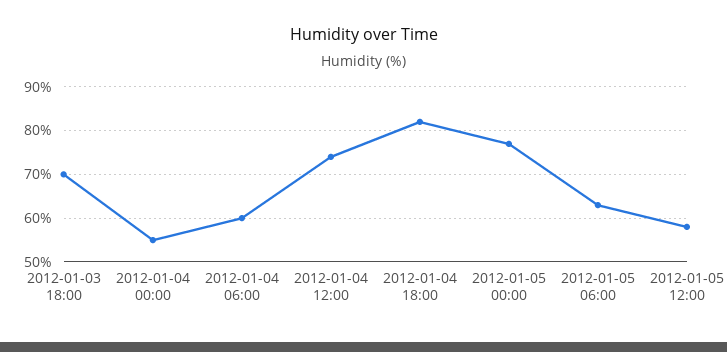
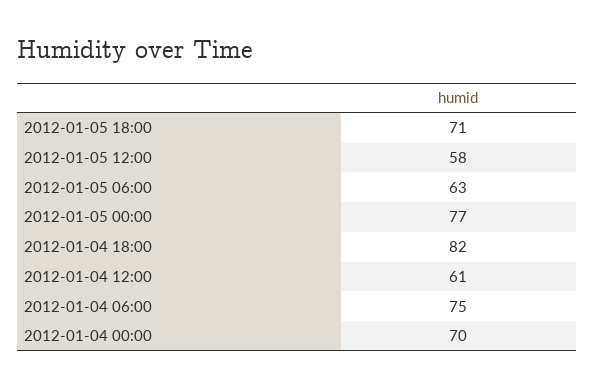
2012-01-03 18:00: 70 -> none
2012-01-04 00:00: 55 -> 70
2012-01-04 06:00: 60 -> 75
2012-01-04 12:00: 75 -> 61
2012-01-05 18:00: none -> 71

